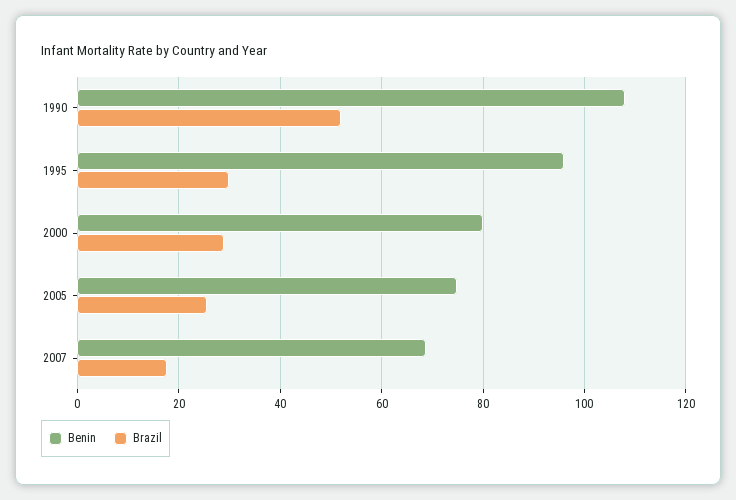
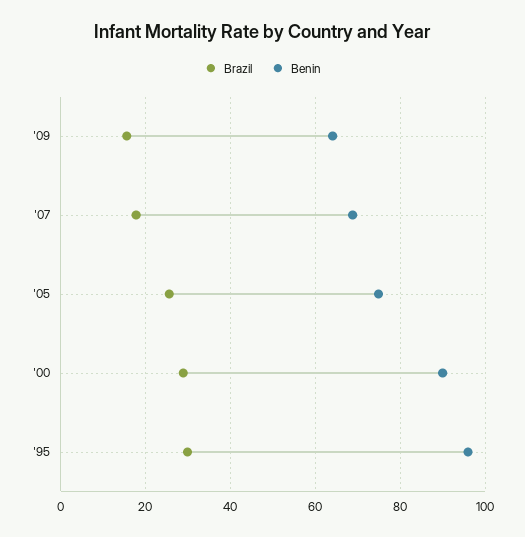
Benin, 1990: 108 -> none
Brazil, 1990: 52 -> none
Benin, 2000: 80 -> 90
Brazil, '09: none -> 16
Benin, '09: none -> 64

